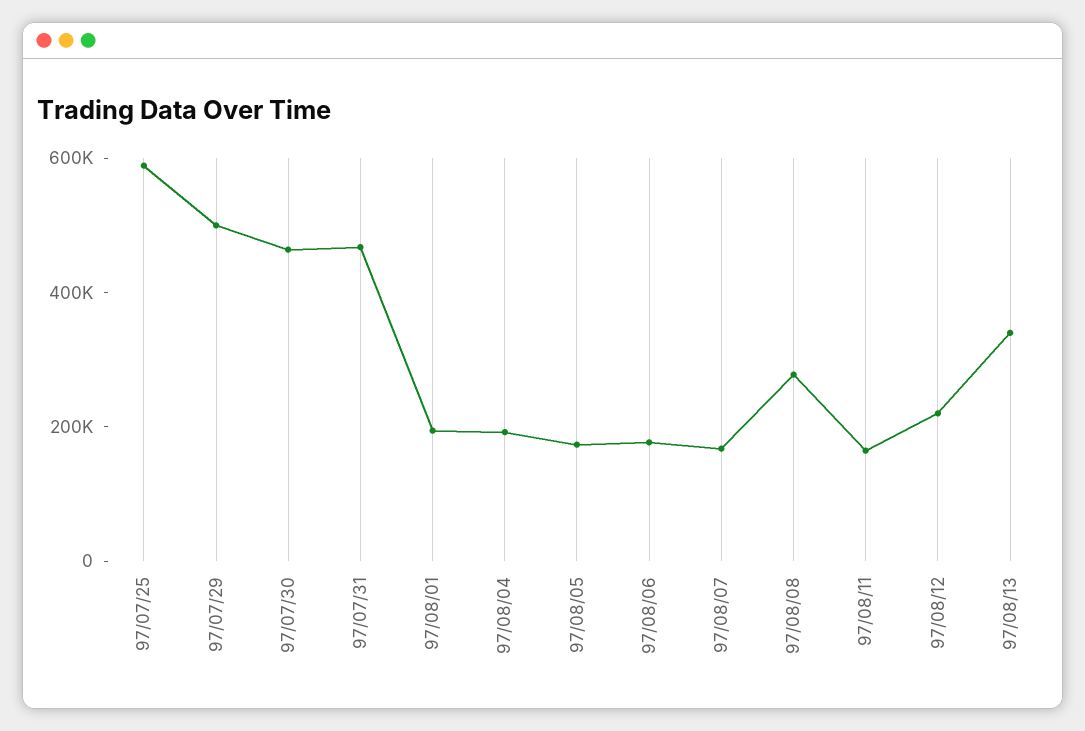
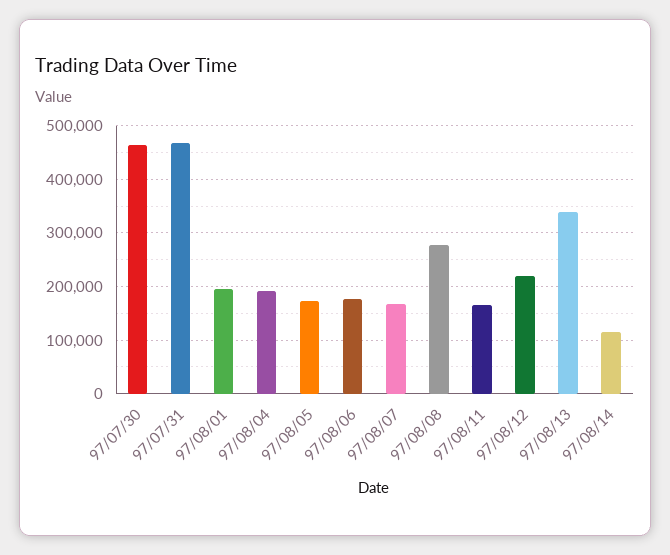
97/07/25: 600000 -> none
97/07/29: 500000 -> none
97/08/14: none -> 120000

